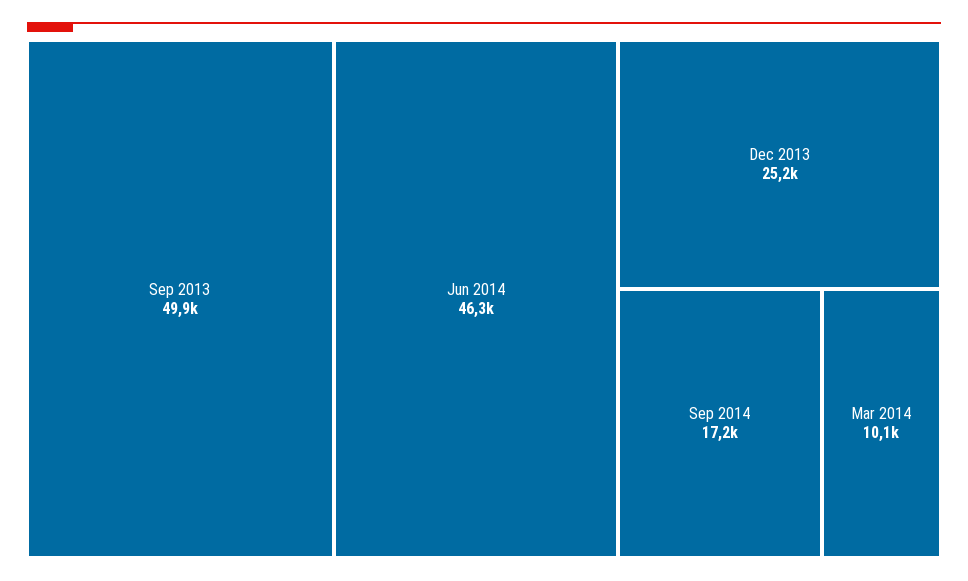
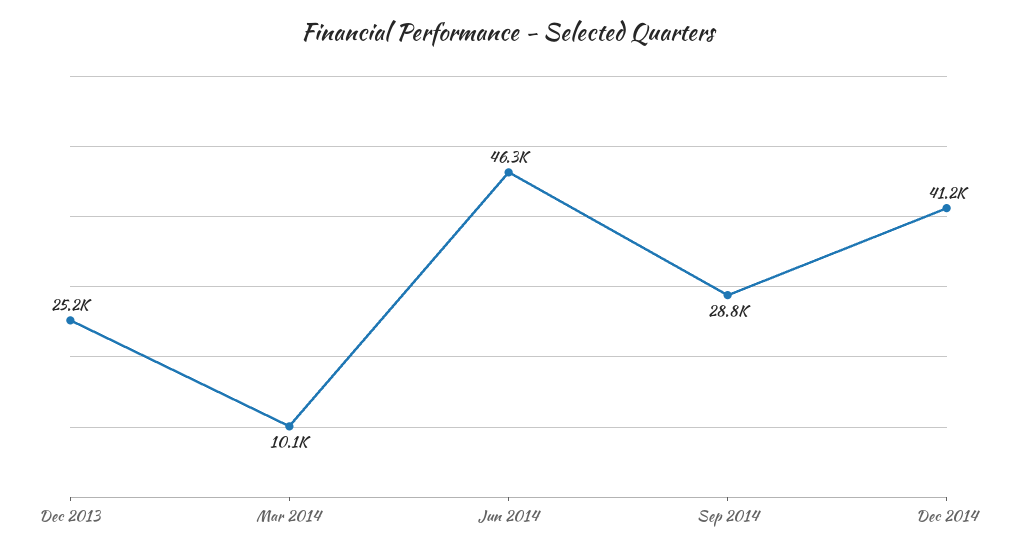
Sep 2013: 49900 -> none
Sep 2014: 17200 -> 28800
Dec 2014: none -> 41200

